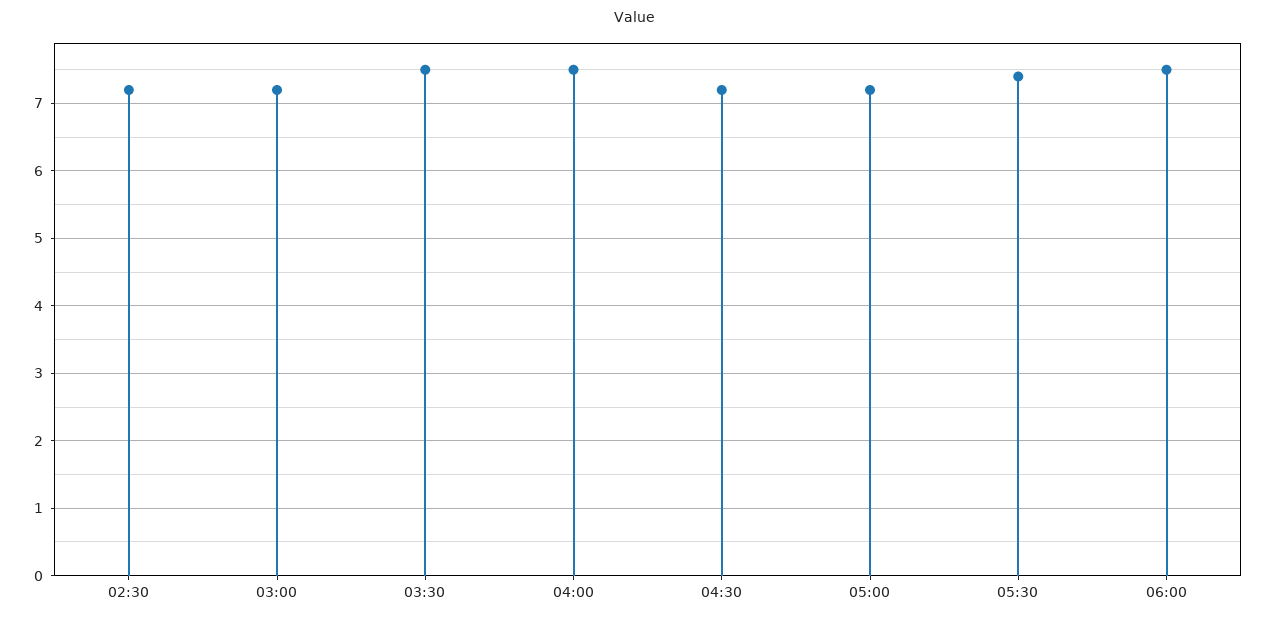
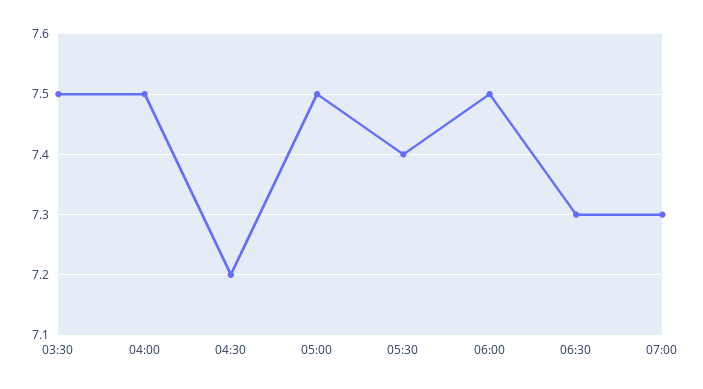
02:30: 7.2 -> none
03:00: 7.2 -> none
05:00: 7.2 -> 7.5
06:30: none -> 7.3
07:00: none -> 7.3

